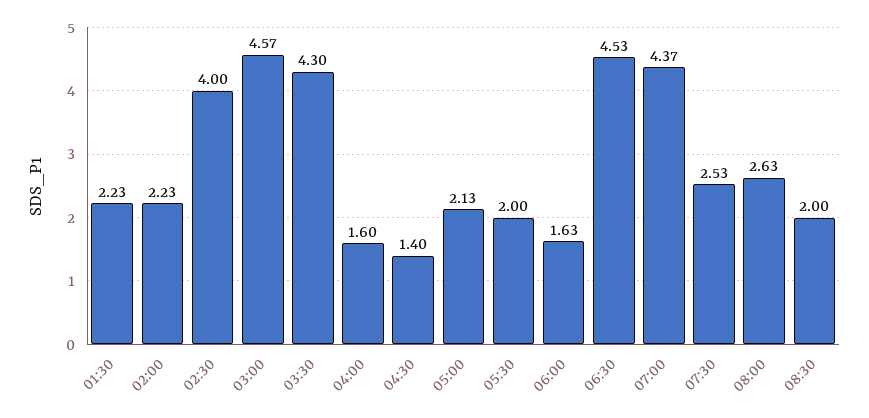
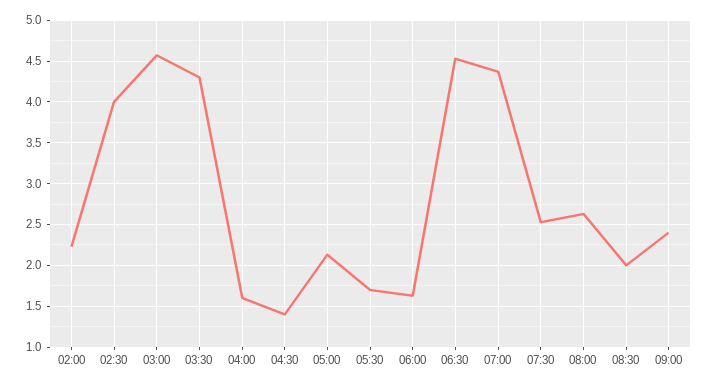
01:30: 2.23 -> none
05:30: 2 -> 1.7
09:00: none -> 2.4

